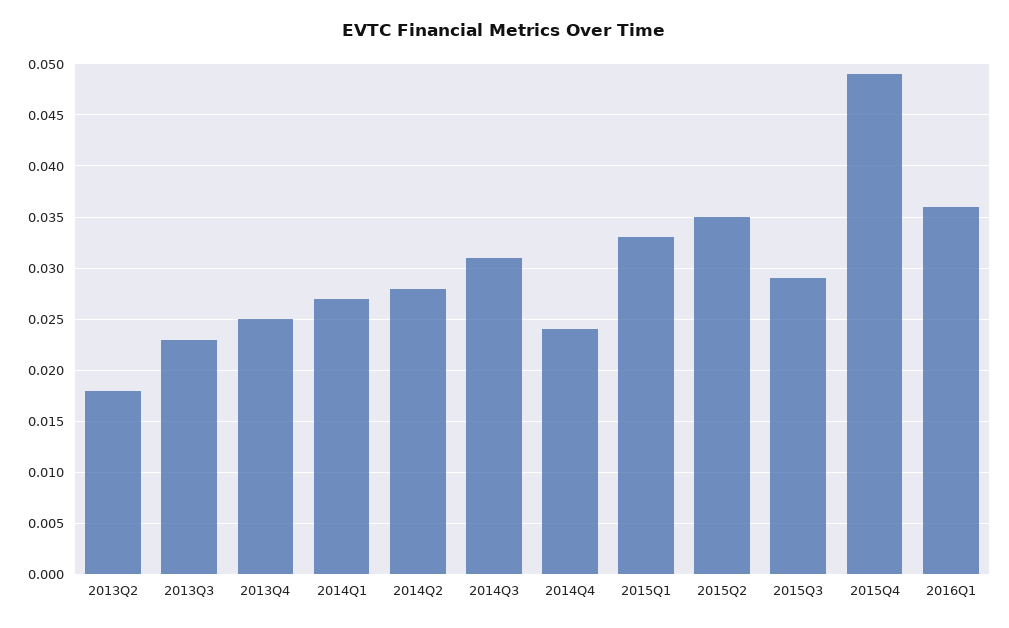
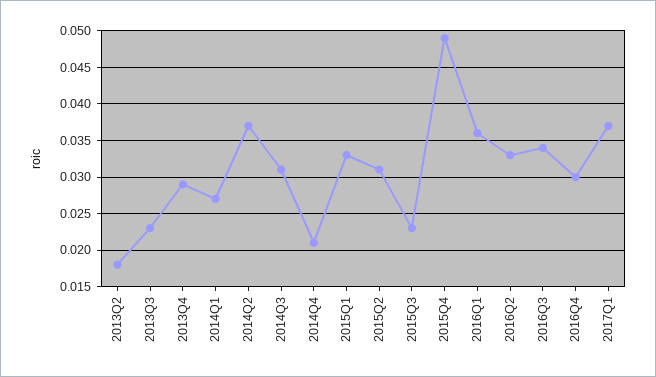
2013Q4: 0.025 -> 0.029
2014Q2: 0.028 -> 0.037
2014Q4: 0.024 -> 0.021
2015Q2: 0.035 -> 0.031
2015Q3: 0.029 -> 0.023
2016Q2: none -> 0.033
2016Q3: none -> 0.034
2016Q4: none -> 0.03
2017Q1: none -> 0.037

